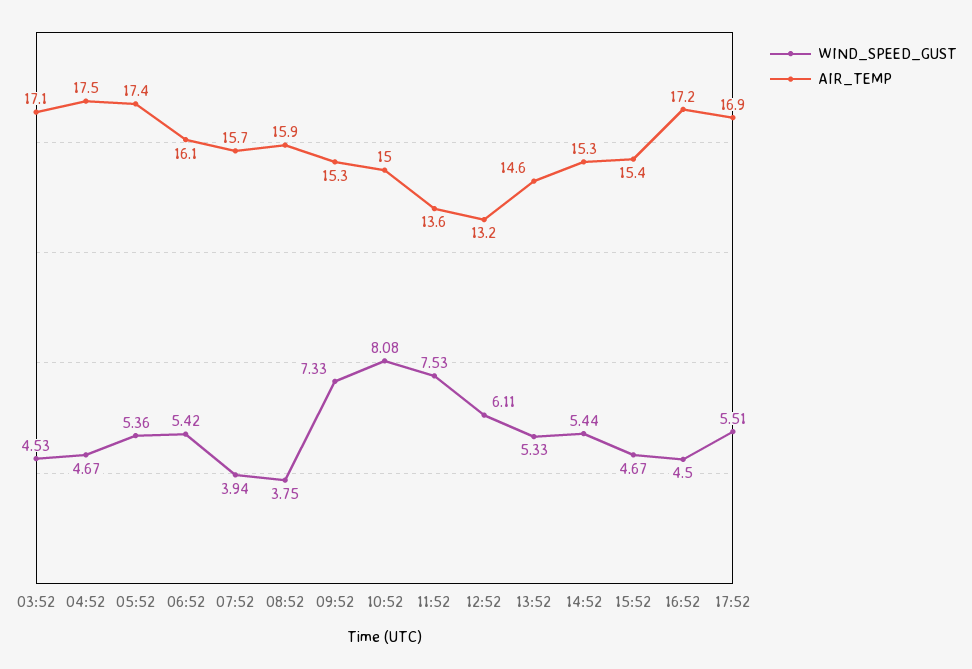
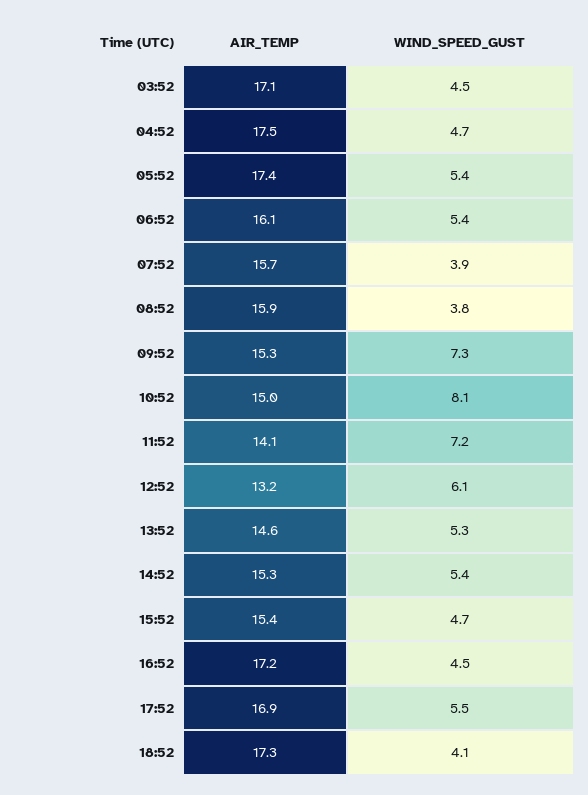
WIND_SPEED_GUST, 11:52: 7.53 -> 7.2
AIR_TEMP, 11:52: 13.6 -> 14.1
AIR_TEMP, 18:52: none -> 17.3
WIND_SPEED_GUST, 18:52: none -> 4.1

